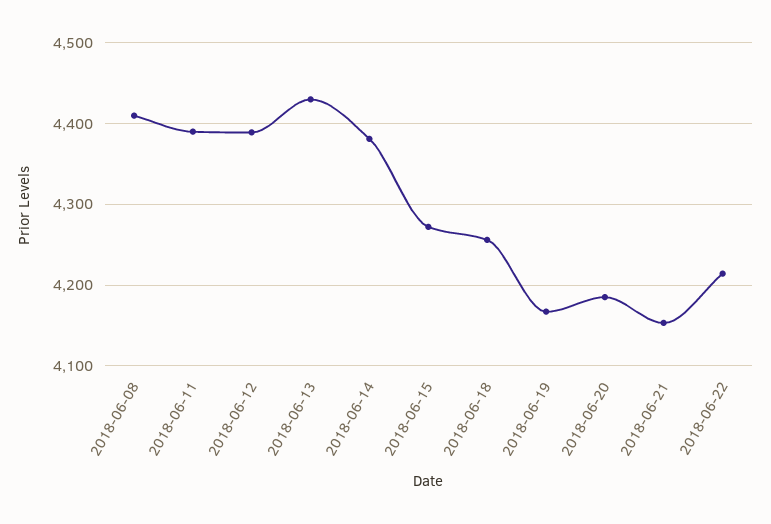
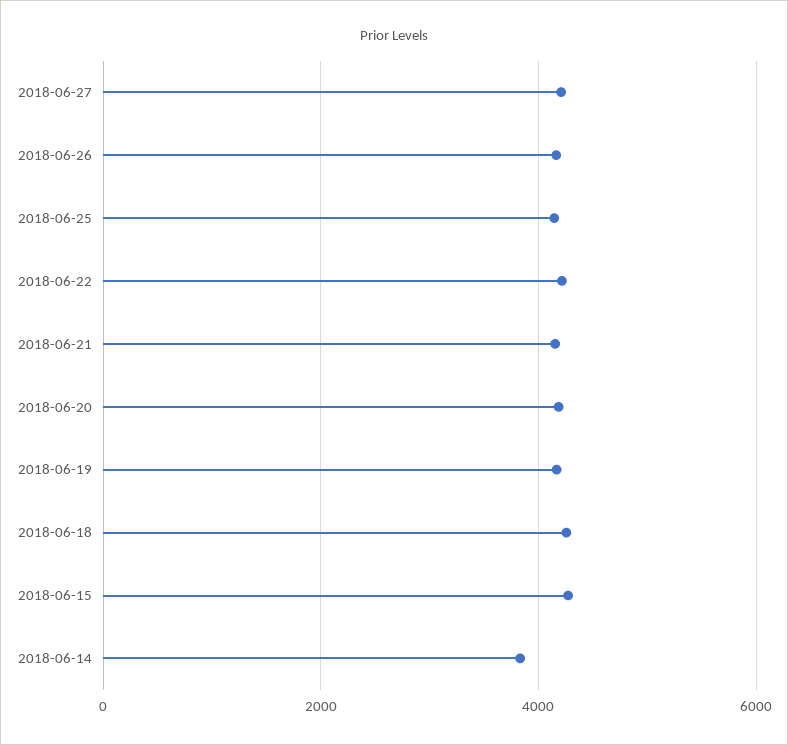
2018-06-08: 4410 -> none
2018-06-11: 4390 -> none
2018-06-12: 4390 -> none
2018-06-13: 4430 -> none
2018-06-14: 4380 -> 3800
2018-06-27: none -> 4200
2018-06-26: none -> 4200
2018-06-25: none -> 4200

